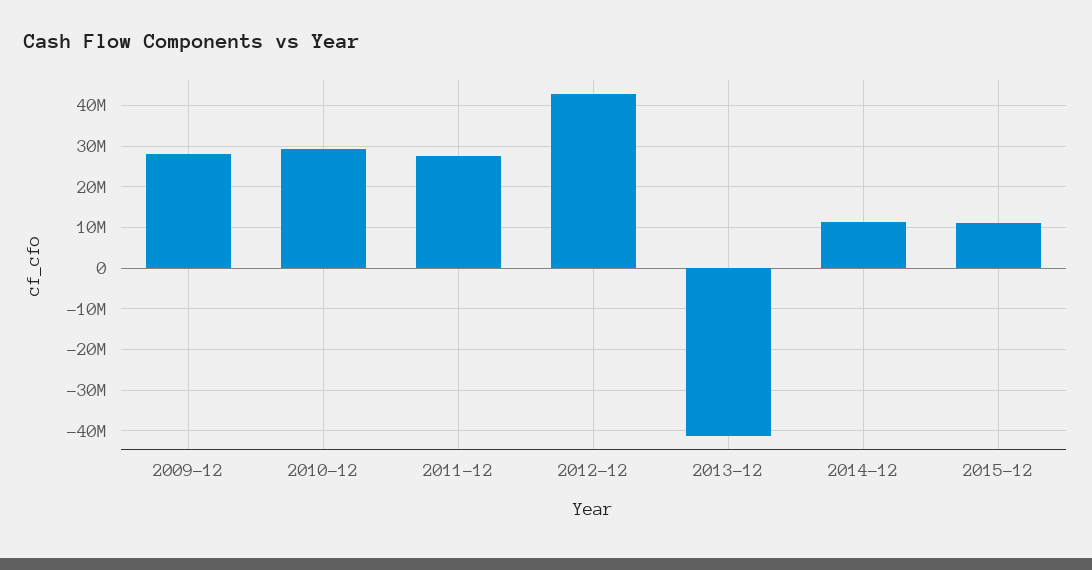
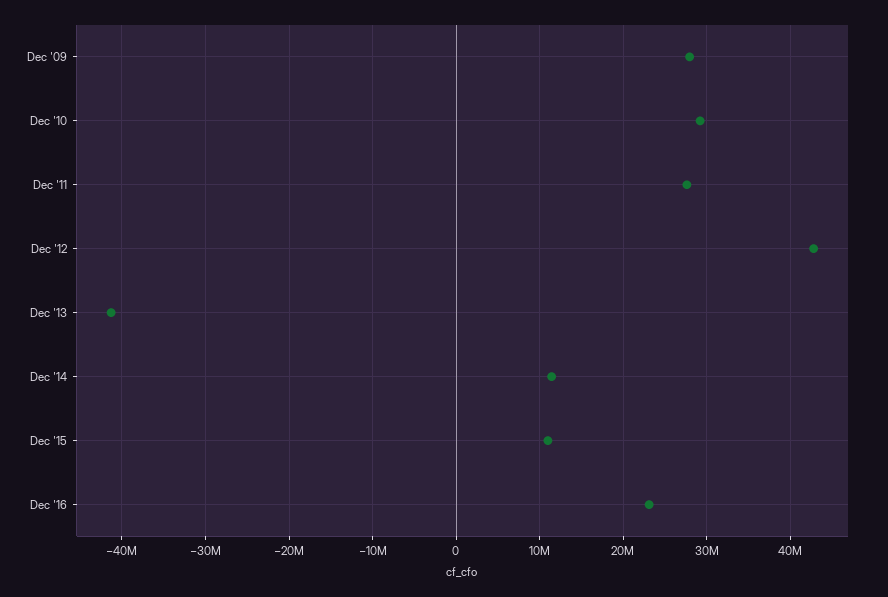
Dec '16: none -> 23000000

